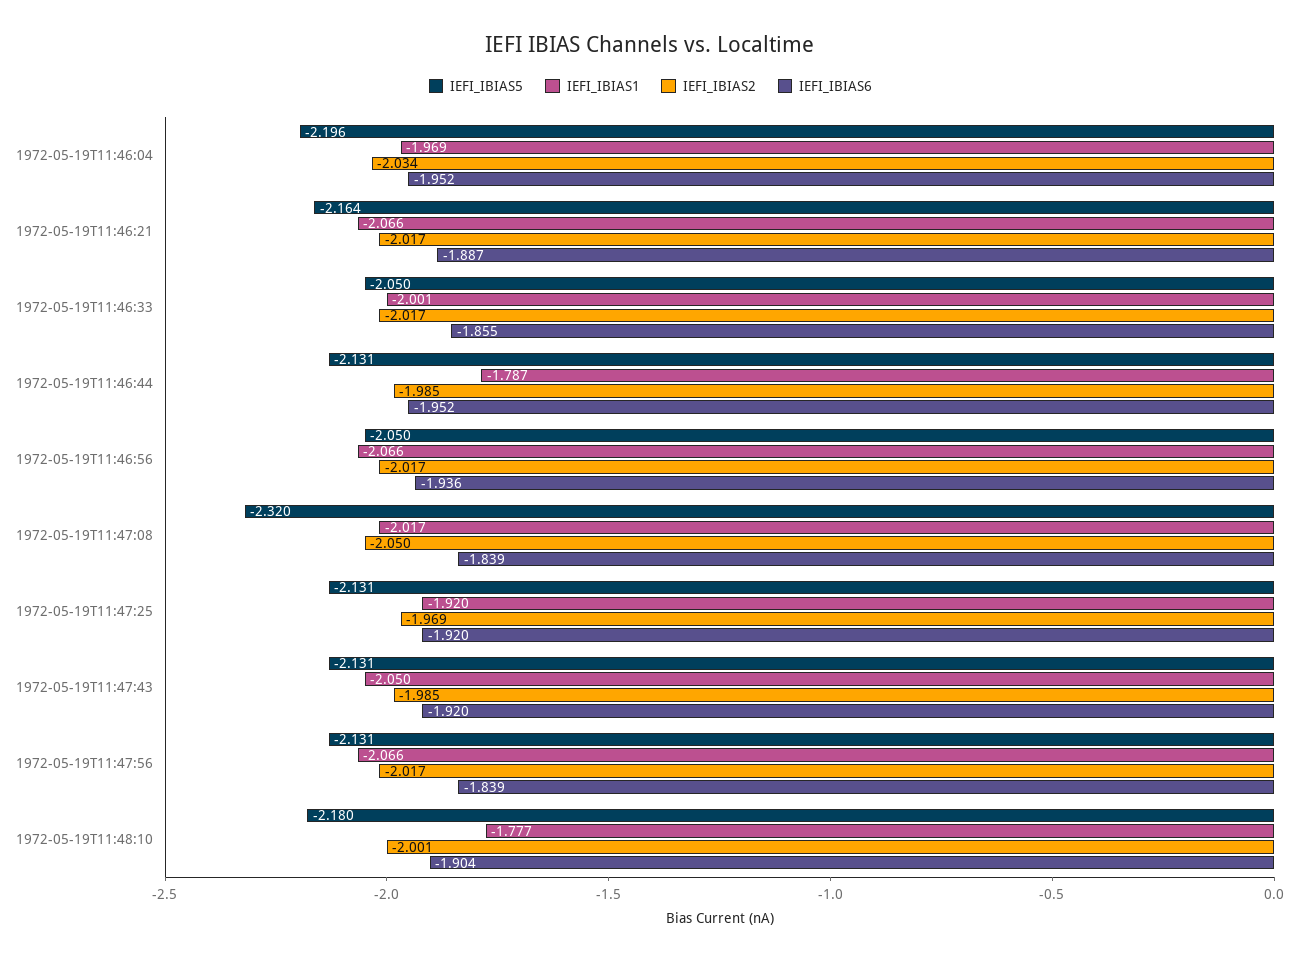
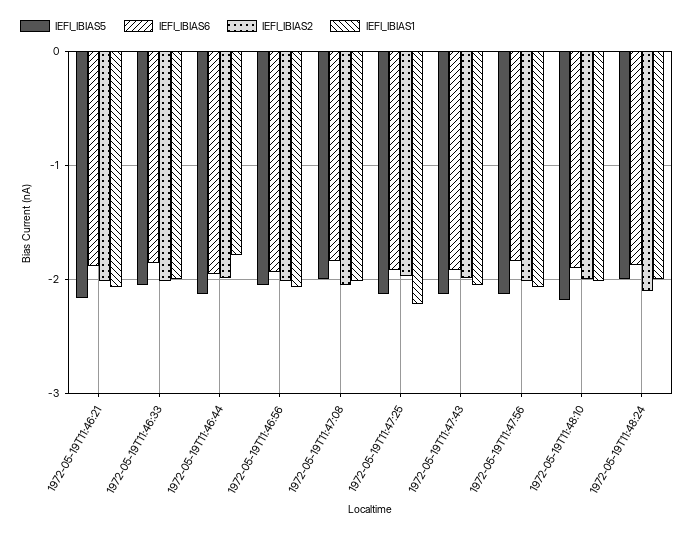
IEFI_IBIAS5, 1972-05-19T11:46:04: -2.196 -> none
IEFI_IBIAS1, 1972-05-19T11:46:04: -1.969 -> none
IEFI_IBIAS2, 1972-05-19T11:46:04: -2.034 -> none
IEFI_IBIAS6, 1972-05-19T11:46:04: -1.952 -> none
IEFI_IBIAS5, 1972-05-19T11:47:08: -2.32 -> -2
IEFI_IBIAS1, 1972-05-19T11:47:25: -1.92 -> -2.2
IEFI_IBIAS1, 1972-05-19T11:48:10: -1.777 -> -2
IEFI_IBIAS5, 1972-05-19T11:48:24: none -> -2
IEFI_IBIAS6, 1972-05-19T11:48:24: none -> -1.9
IEFI_IBIAS2, 1972-05-19T11:48:24: none -> -2.1
IEFI_IBIAS1, 1972-05-19T11:48:24: none -> -2

